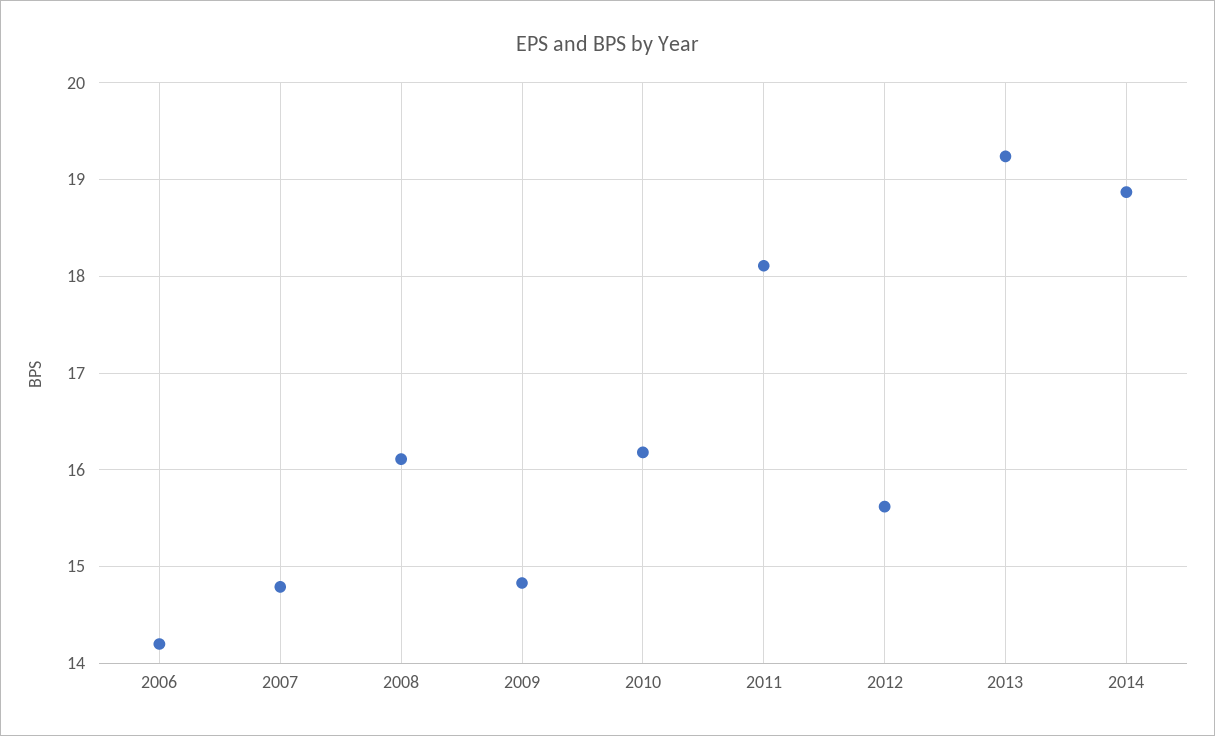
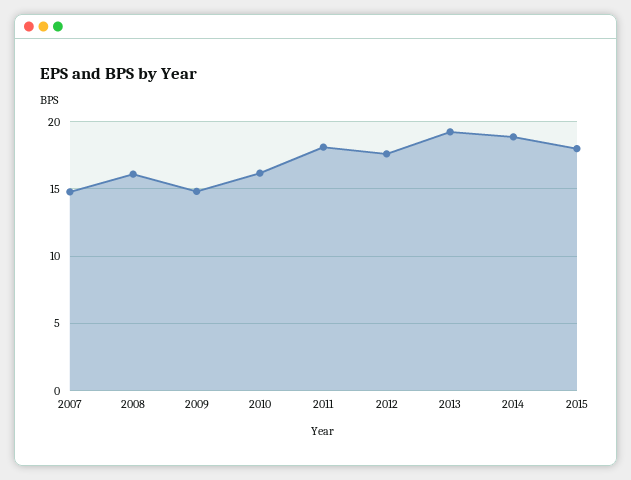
2006: 14.2 -> none
2012: 15.6 -> 17.5
2015: none -> 18

